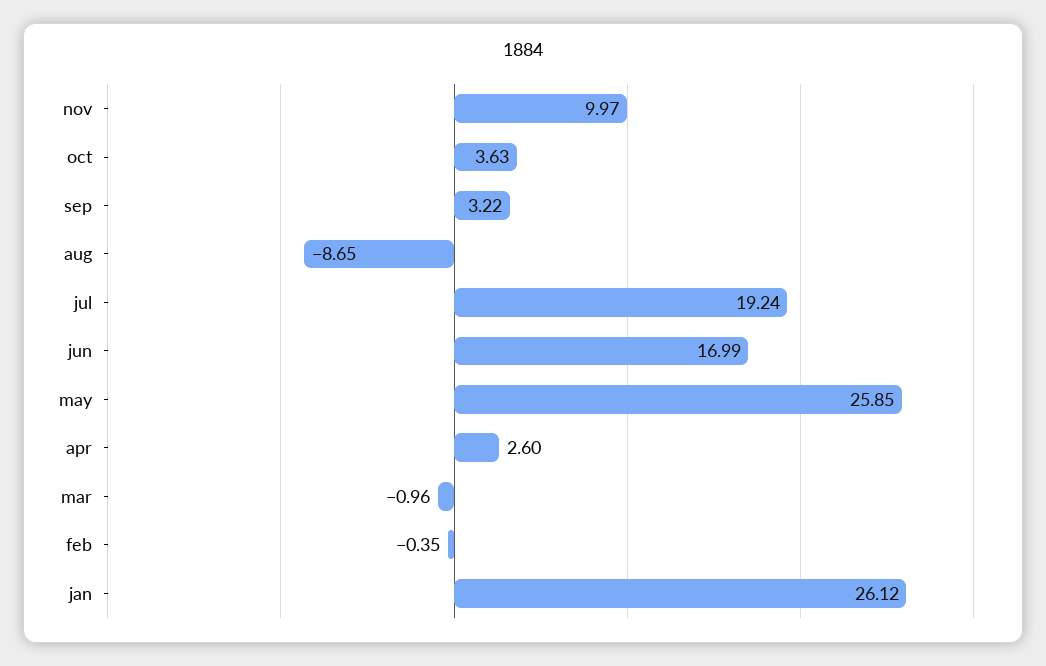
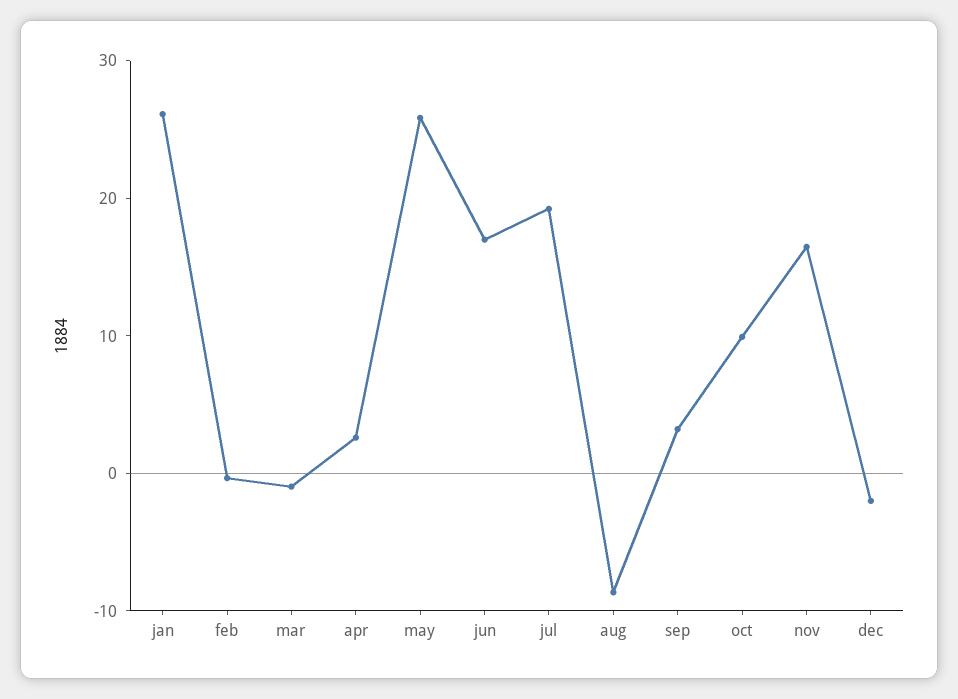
nov: 9.97 -> 16
oct: 3.63 -> 10
dec: none -> -2

